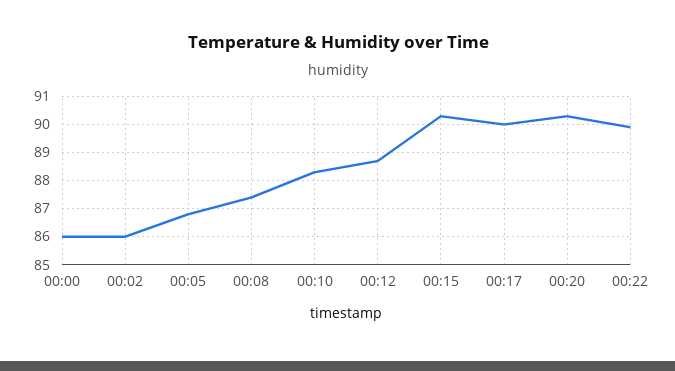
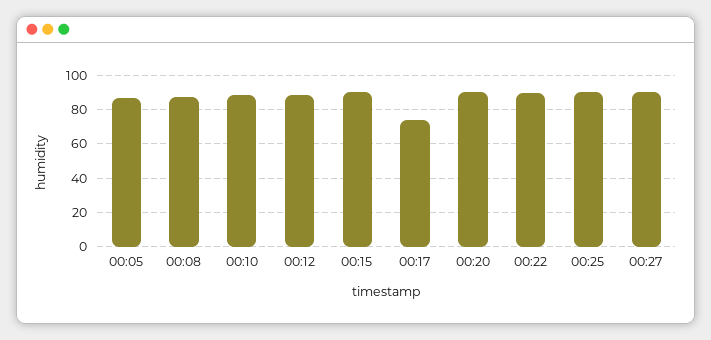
00:00: 86 -> none
00:02: 86 -> none
00:17: 90 -> 75
00:25: none -> 90
00:27: none -> 90

